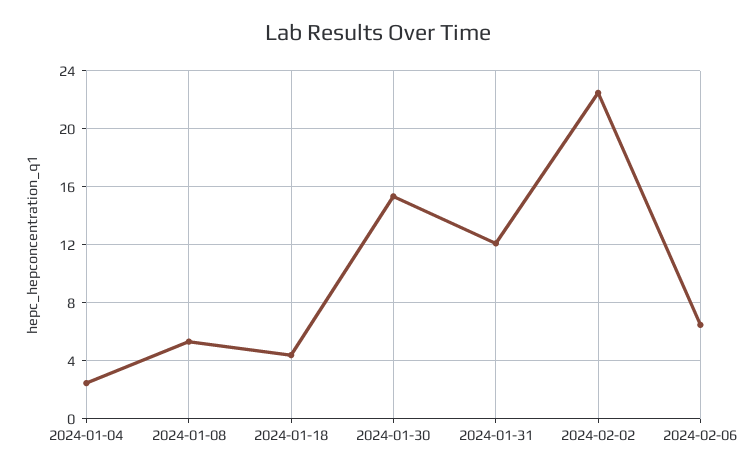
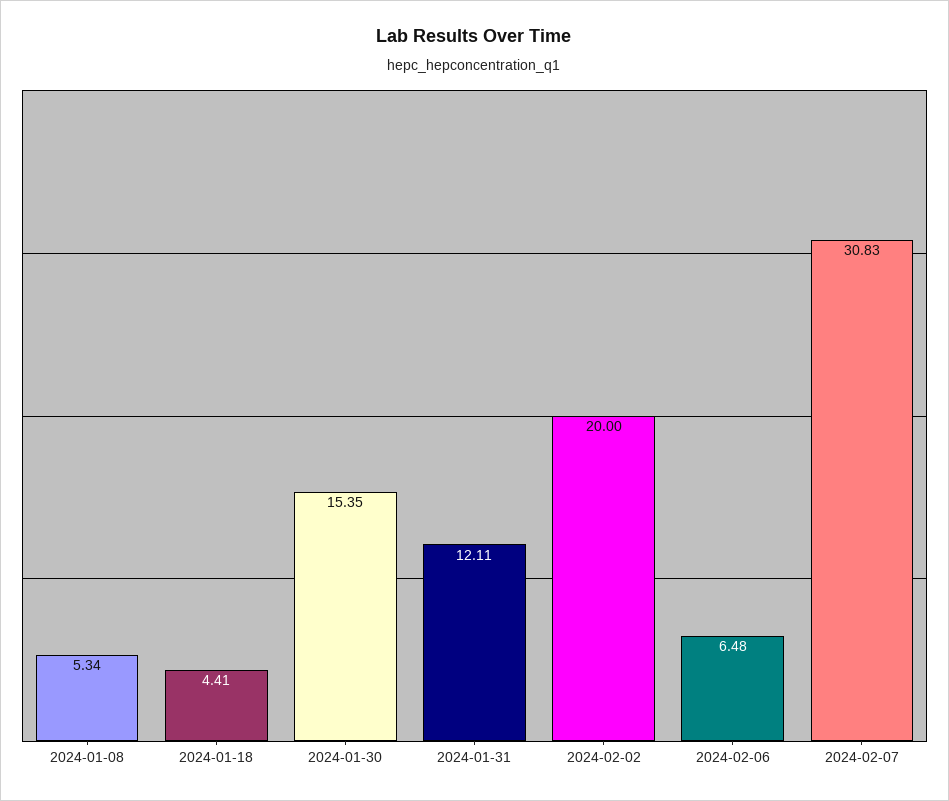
2024-01-04: 2.5 -> none
2024-02-02: 22.5 -> 20
2024-02-07: none -> 30.83

